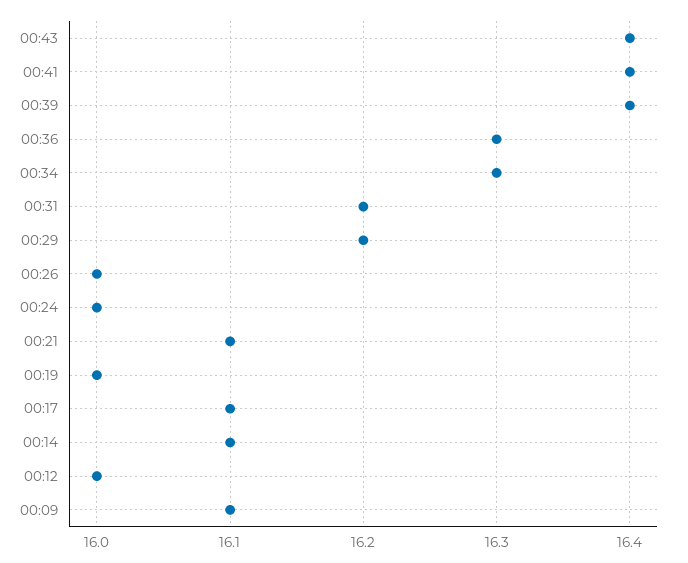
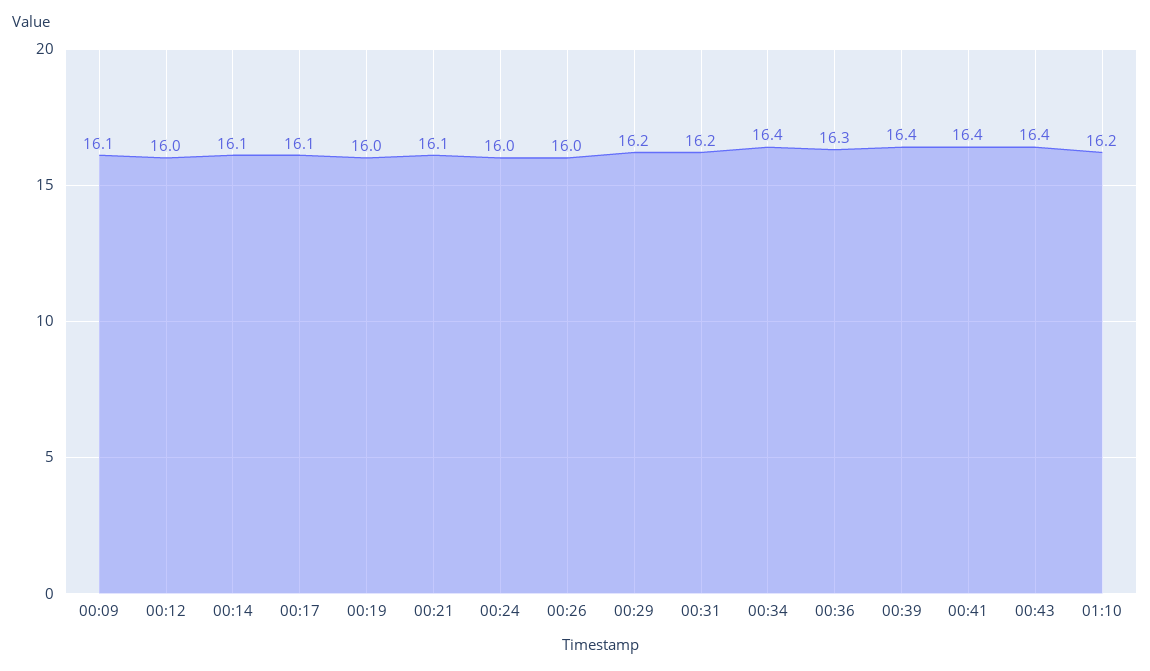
00:34: 16.3 -> 16.4
01:10: none -> 16.2

